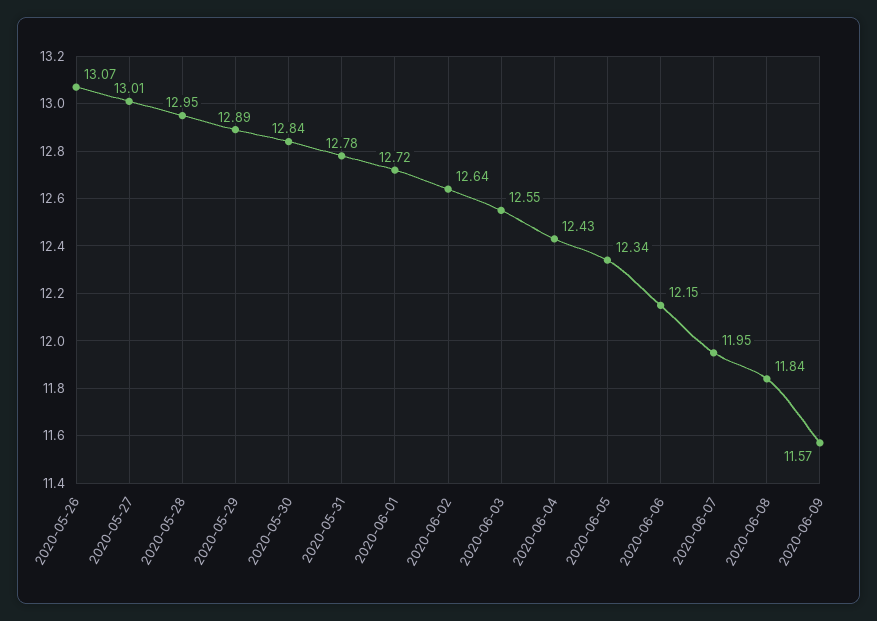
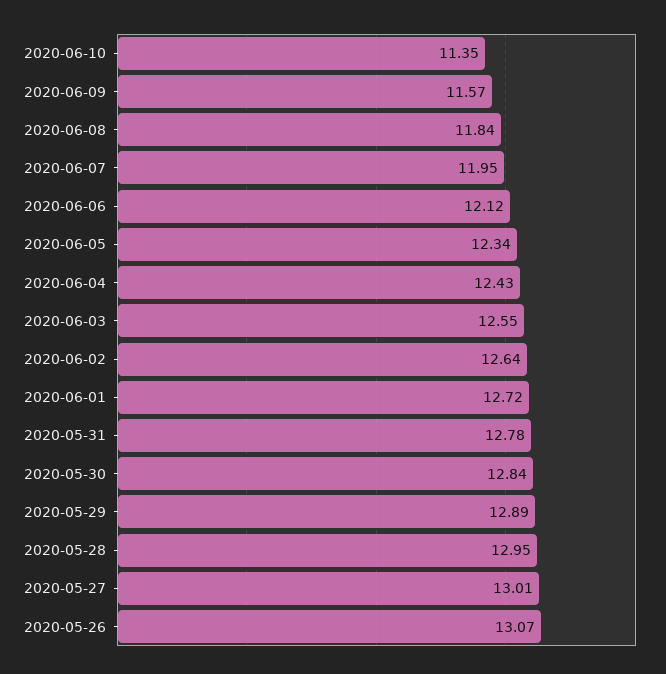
2020-06-06: 12.15 -> 12.12
2020-06-10: none -> 11.35

